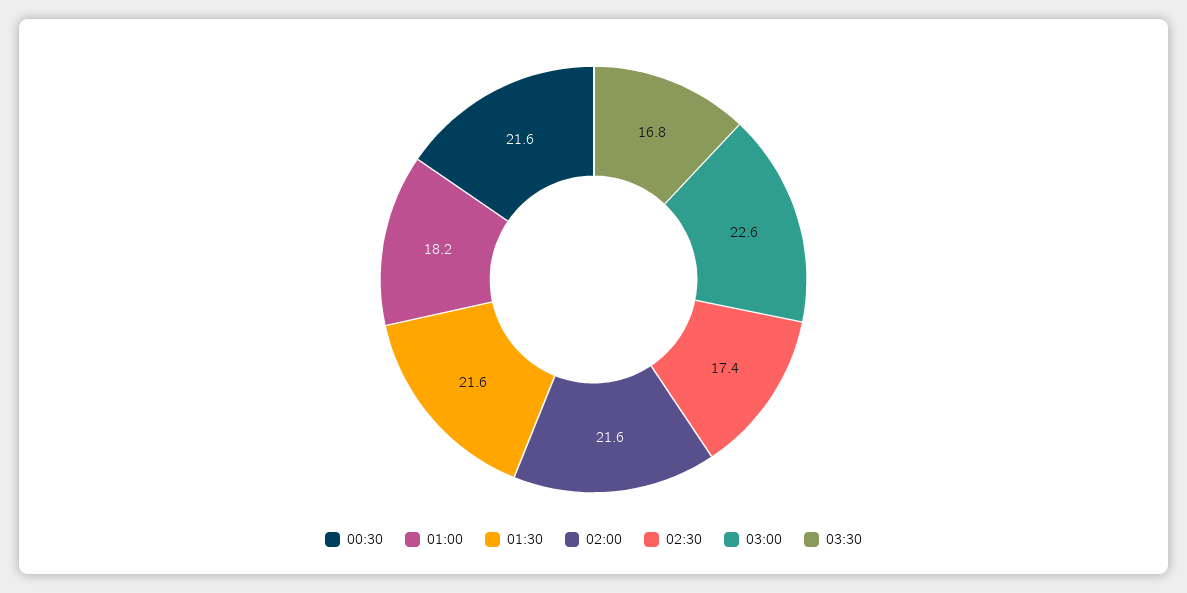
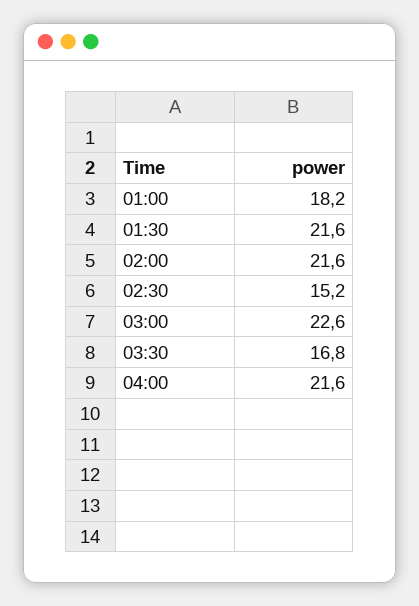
00:30: 21.6 -> none
02:30: 17.4 -> 15.2
04:00: none -> 21.6

